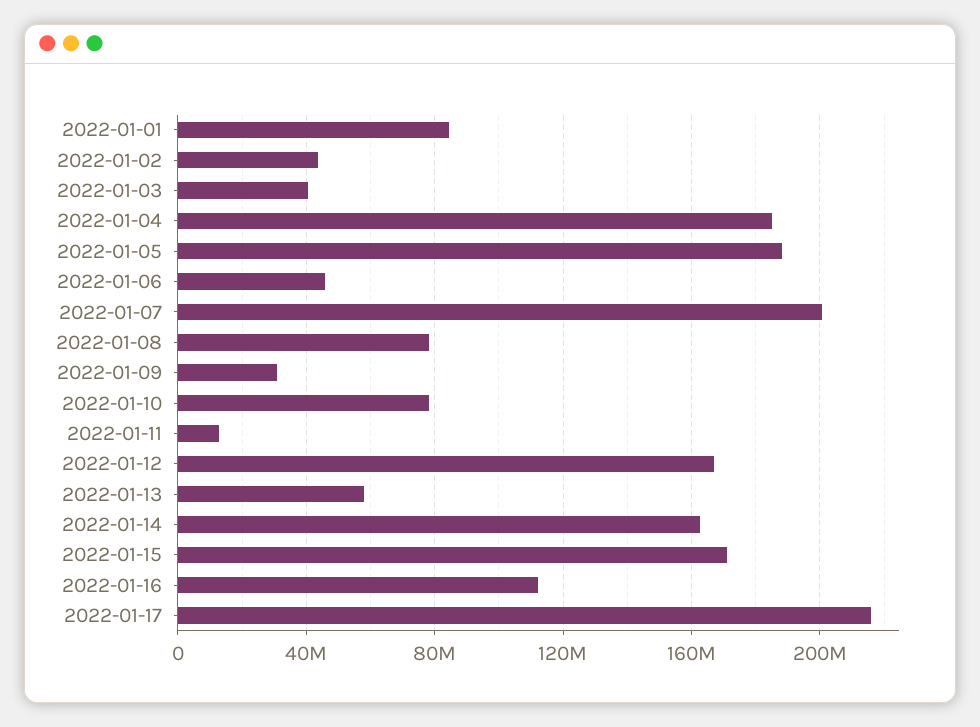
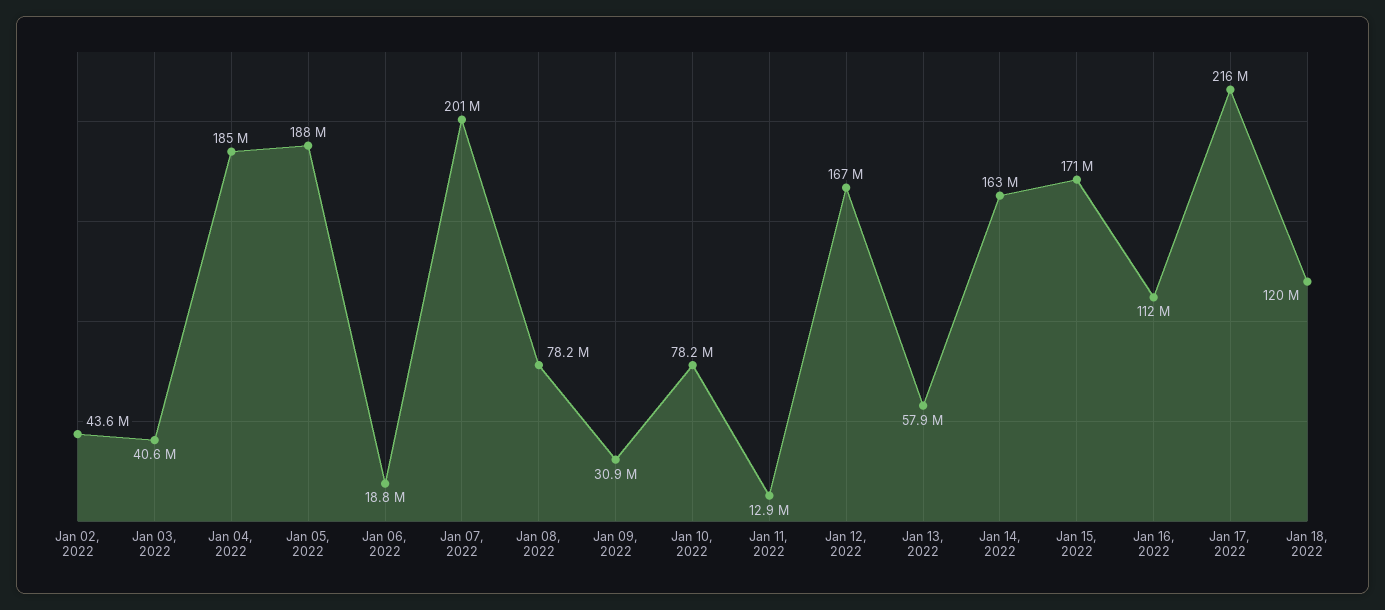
2022-01-01: 85000000 -> none
2022-01-06: 45000000 -> 18800000
Jan 18, 2022: none -> 120000000

